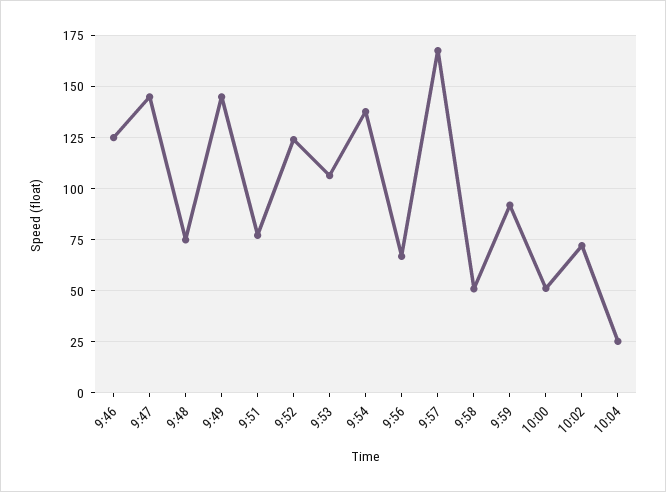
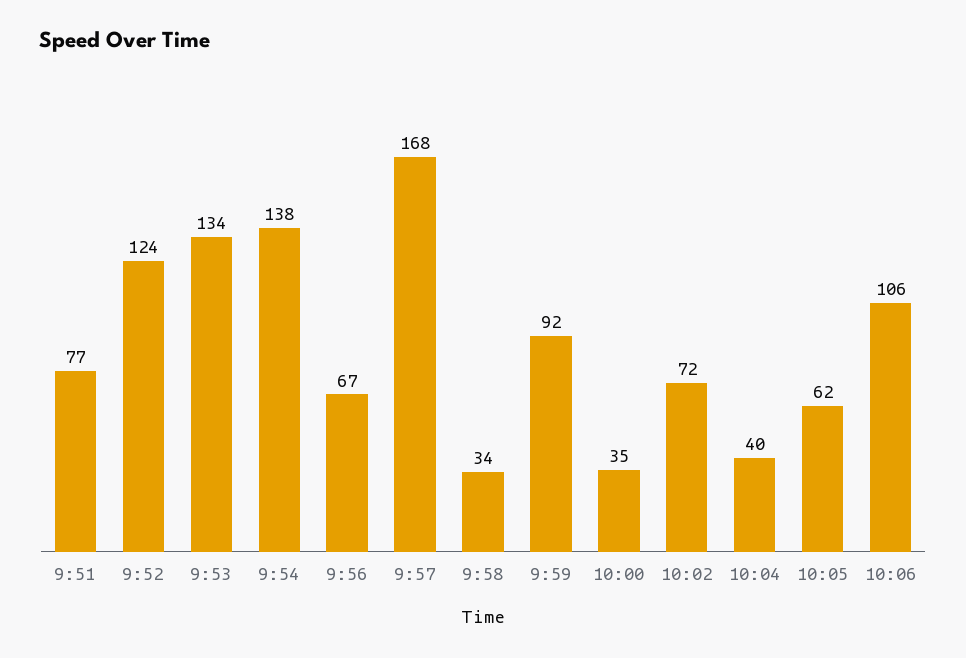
9:46: 125 -> none
9:47: 145 -> none
9:48: 75 -> none
9:49: 145 -> none
9:53: 105 -> 134
9:58: 50 -> 34
10:00: 50 -> 35
10:04: 25 -> 40
10:05: none -> 62
10:06: none -> 106

